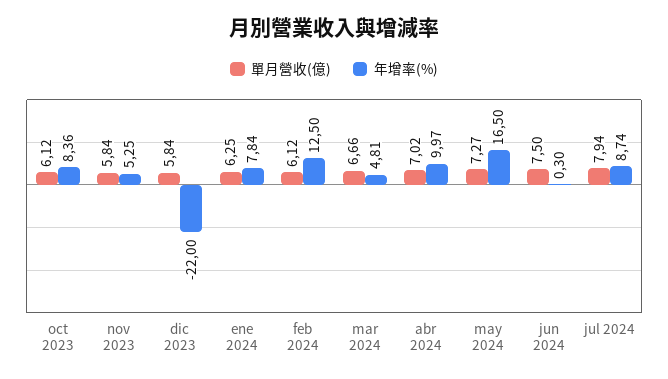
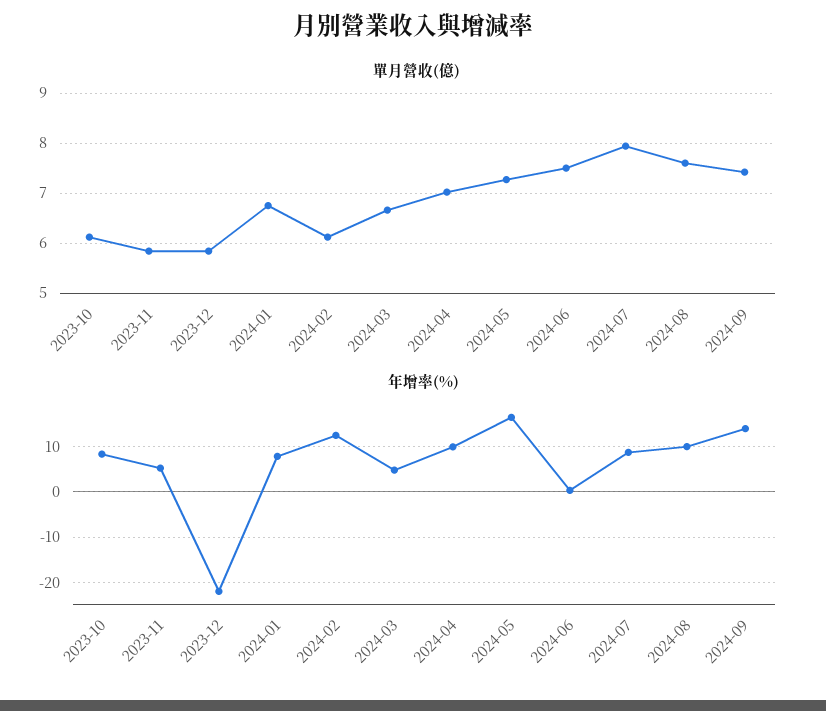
單月營收(億), ene 2024: 6.25 -> 6.8
單月營收(億), 2024-08: none -> 7.6
單月營收(億), 2024-09: none -> 7.4
年增率(%), 2024-08: none -> 10
年增率(%), 2024-09: none -> 14

